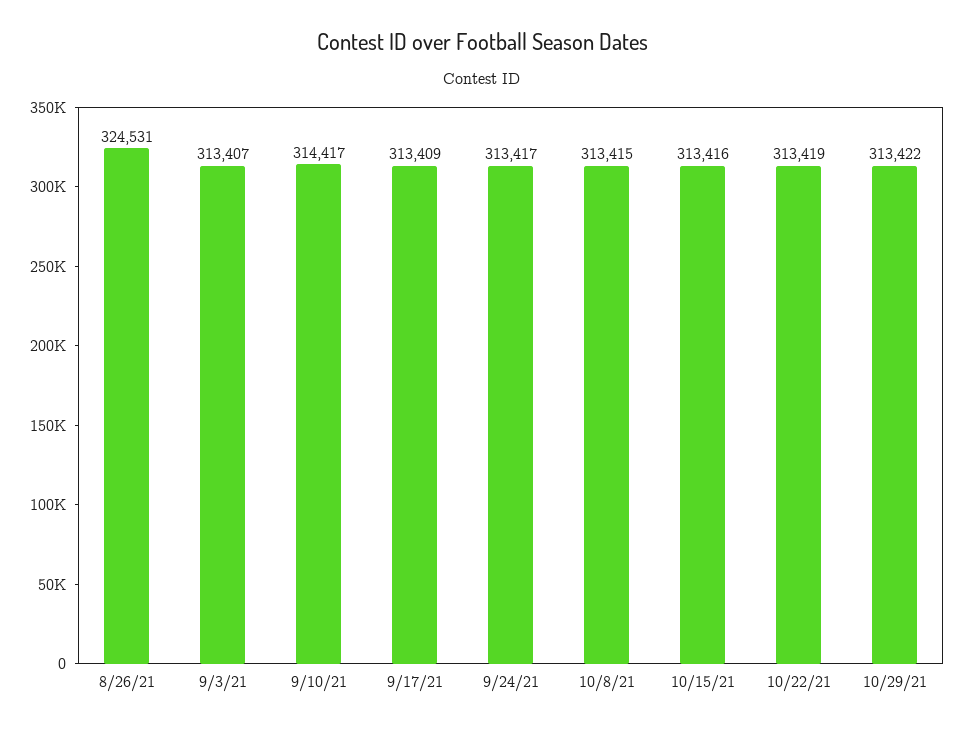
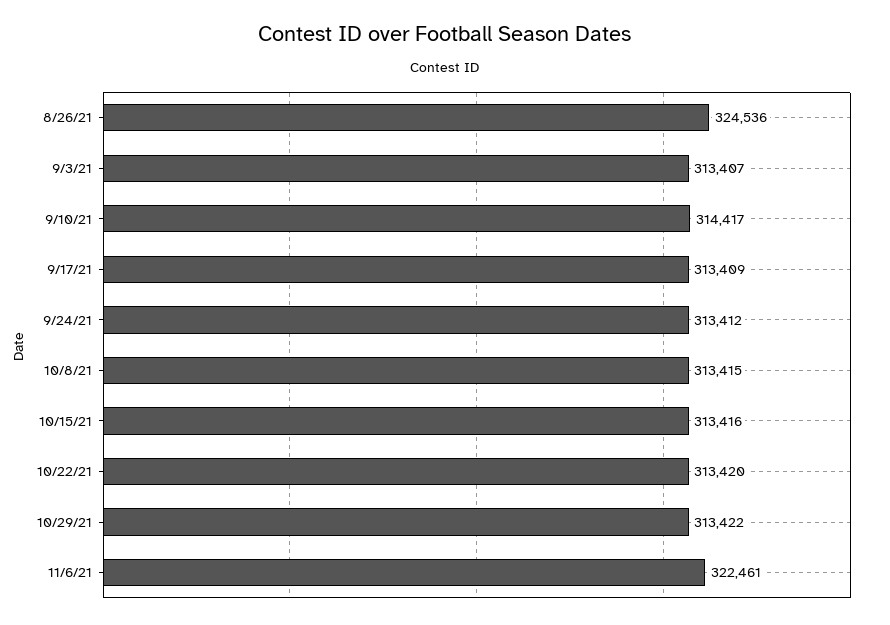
8/26/21: 324531 -> 324536
9/24/21: 313417 -> 313412
10/22/21: 313419 -> 313420
11/6/21: none -> 322461

